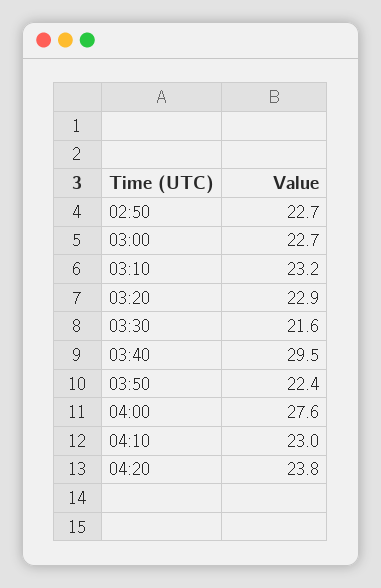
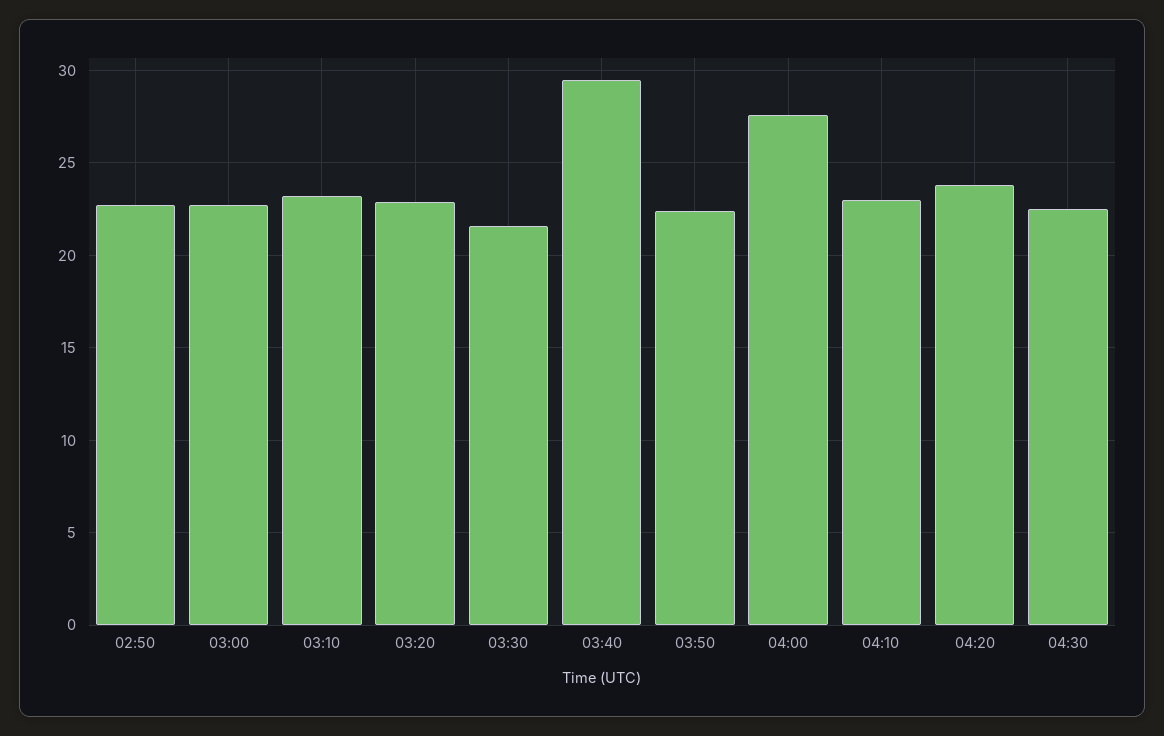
04:30: none -> 22.5

